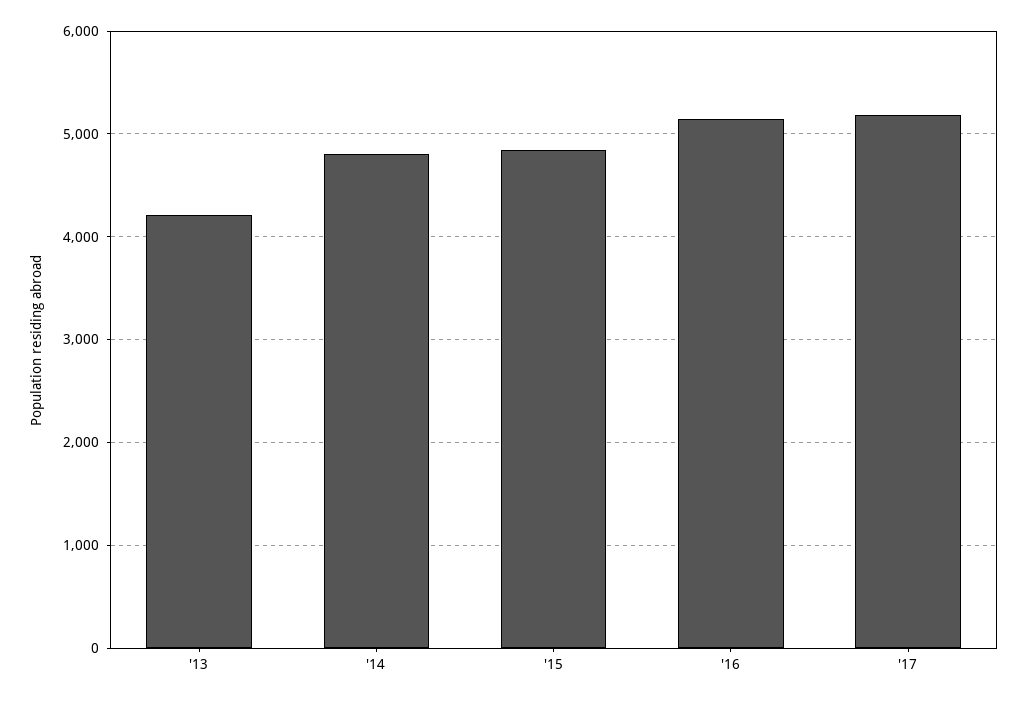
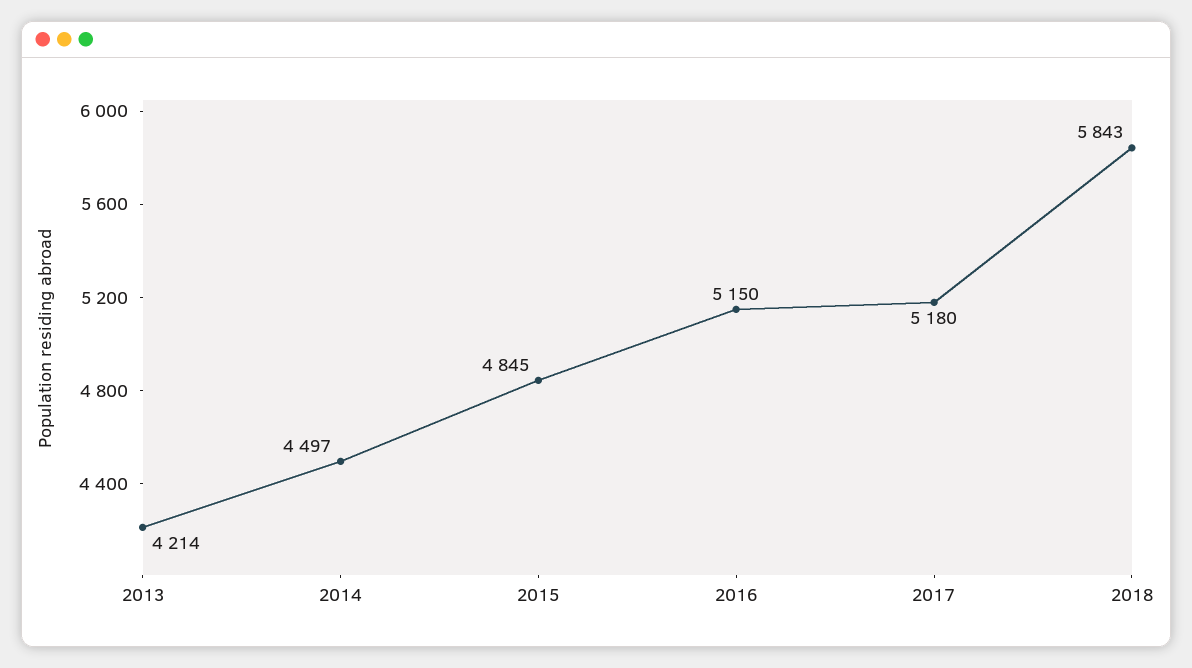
'14: 4800 -> 4497
2018: none -> 5843

